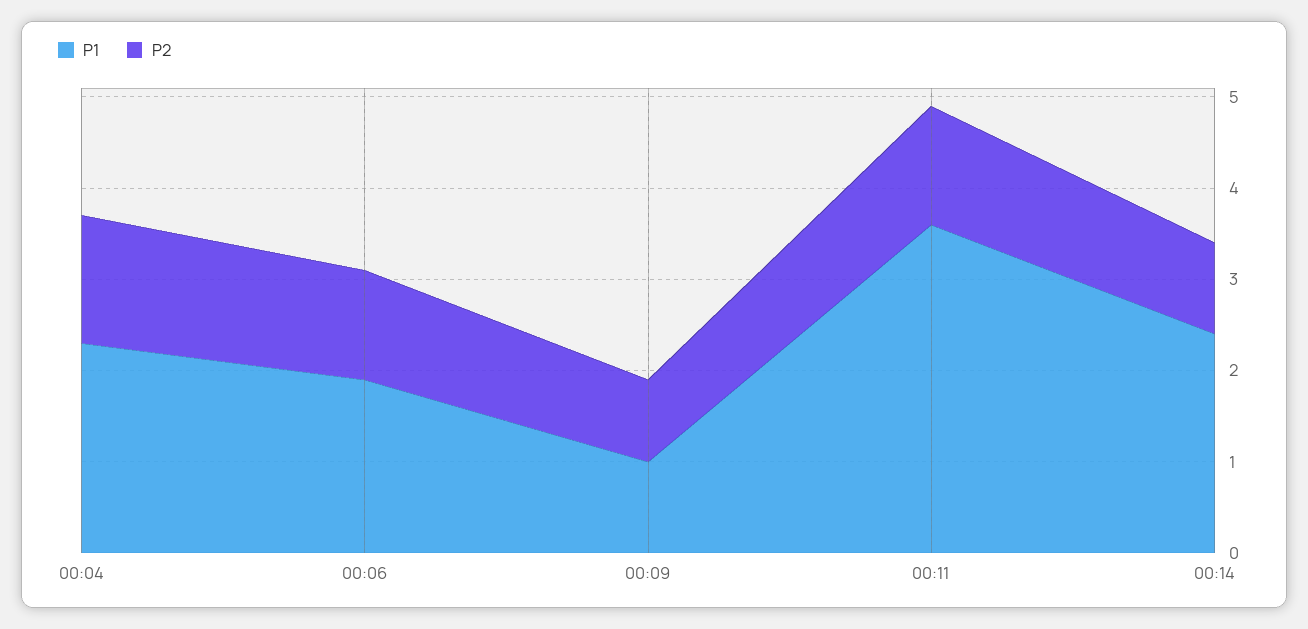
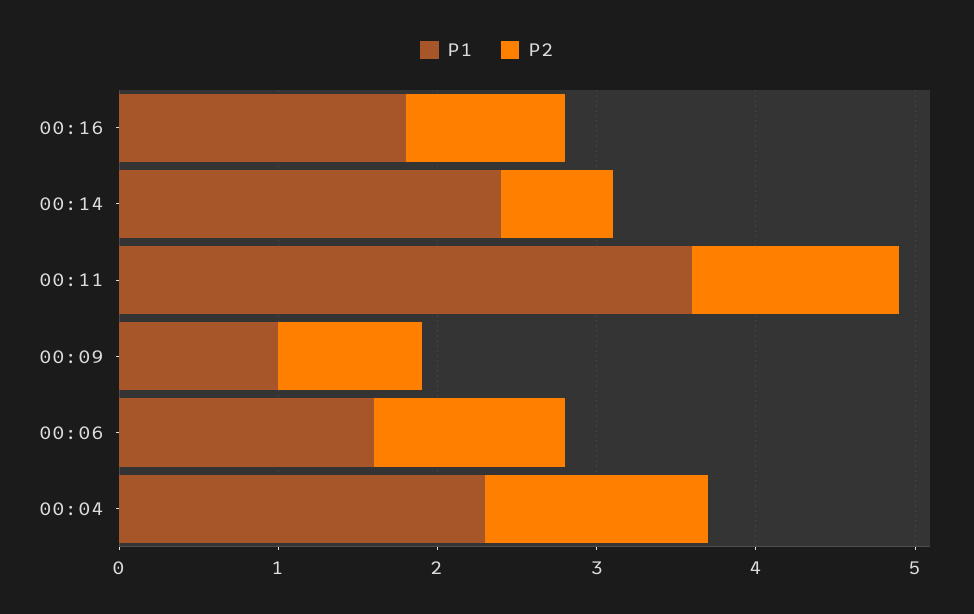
P1, 00:06: 1.9 -> 1.6
P2, 00:14: 1 -> 0.7
P1, 00:16: none -> 1.8
P2, 00:16: none -> 1

